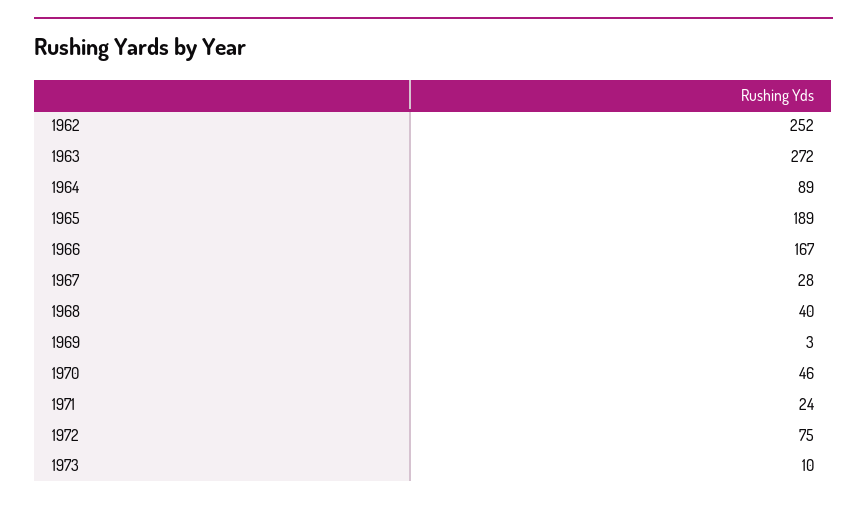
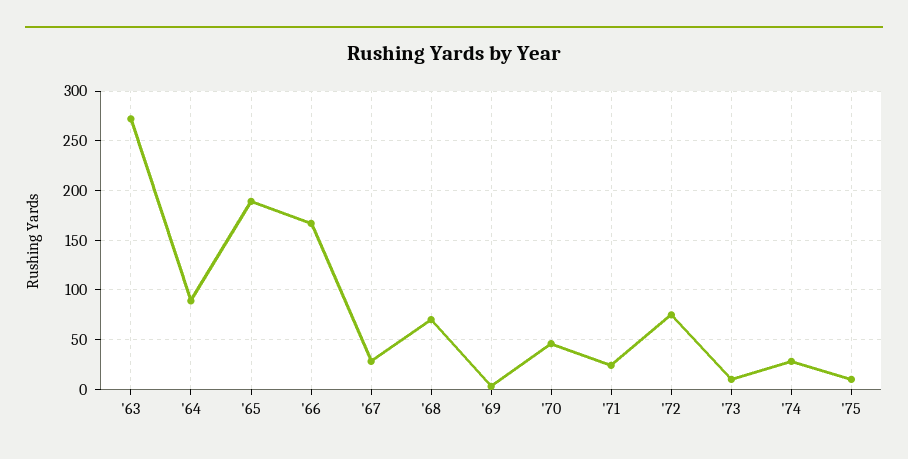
1962: 252 -> none
1968: 40 -> 70
'74: none -> 30
'75: none -> 10

